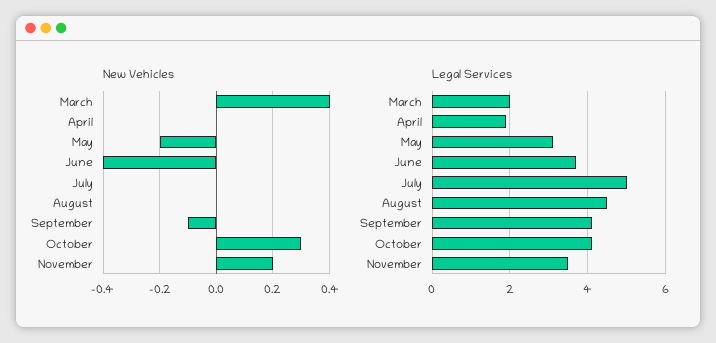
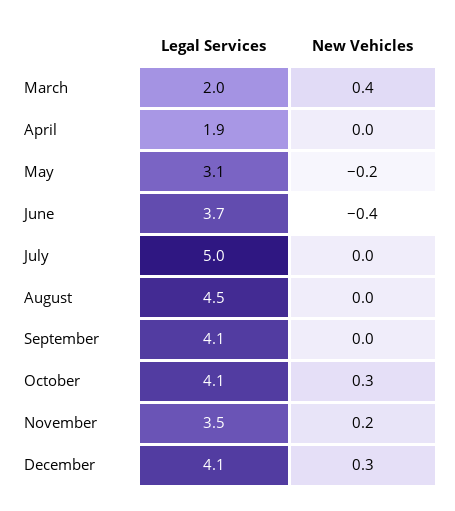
New Vehicles, September: -0.1 -> 0
Legal Services, December: none -> 4.1
New Vehicles, December: none -> 0.3

